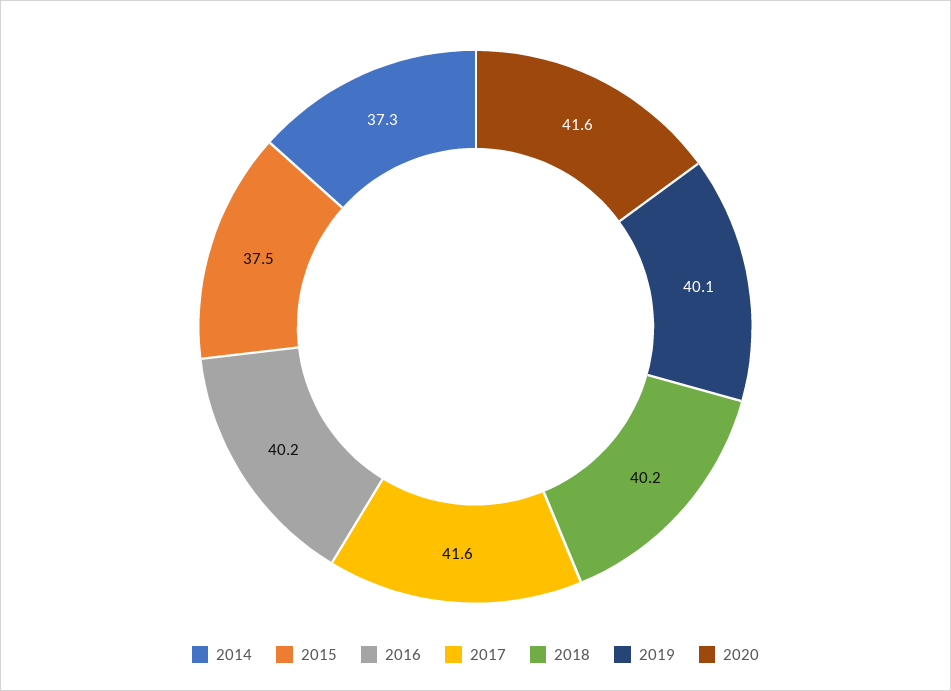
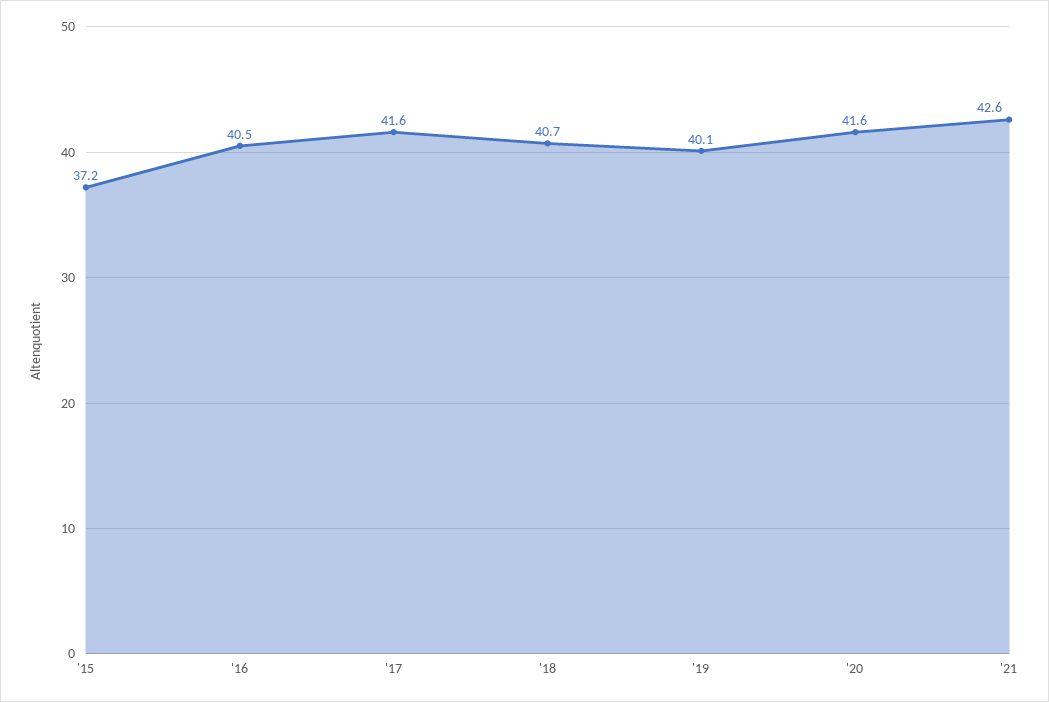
2014: 37.3 -> none
2015: 37.5 -> 37.2
2016: 40.2 -> 40.5
2018: 40.2 -> 40.7
'21: none -> 42.6

